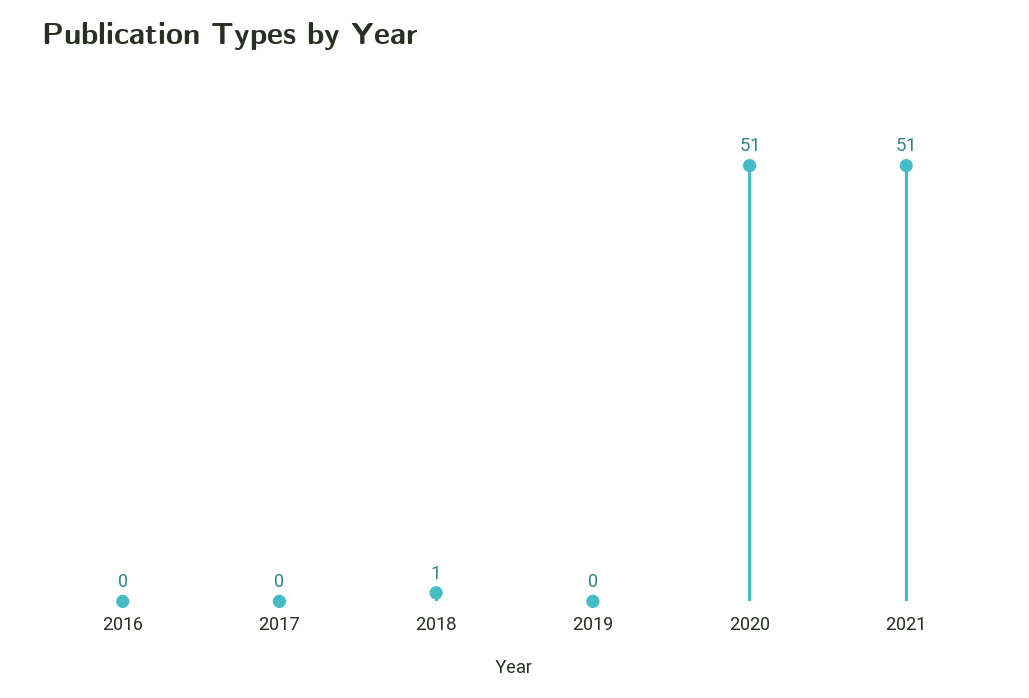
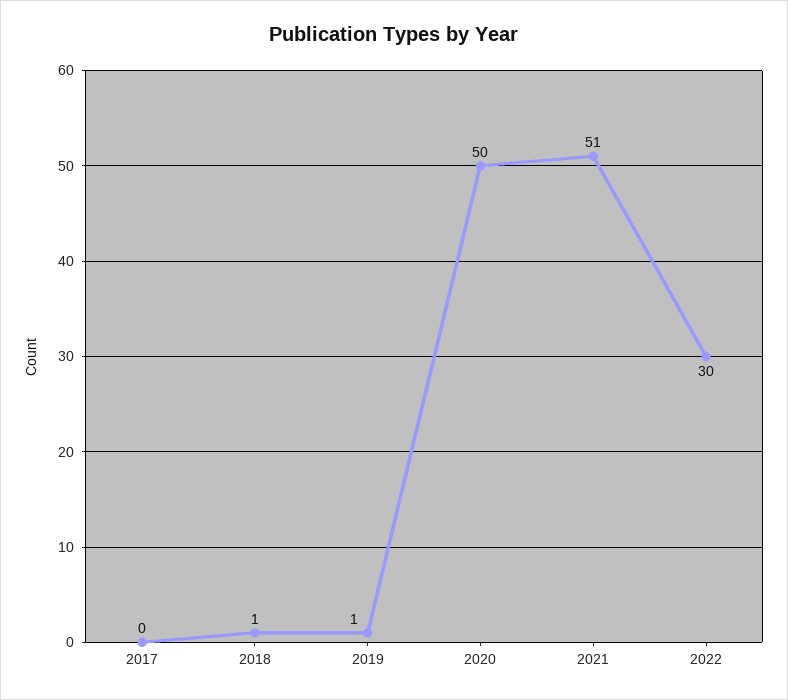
2016: 0 -> none
2019: 0 -> 1
2020: 51 -> 50
2022: none -> 30

